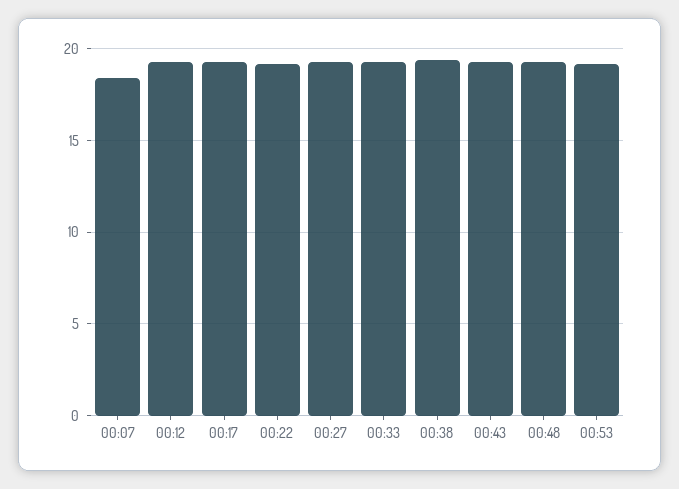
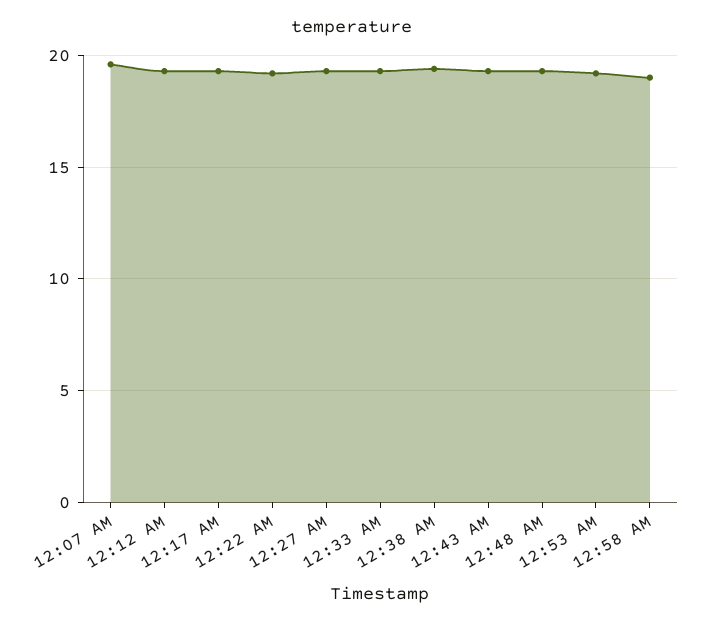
00:07: 18.5 -> 19.5
12:58 AM: none -> 19

